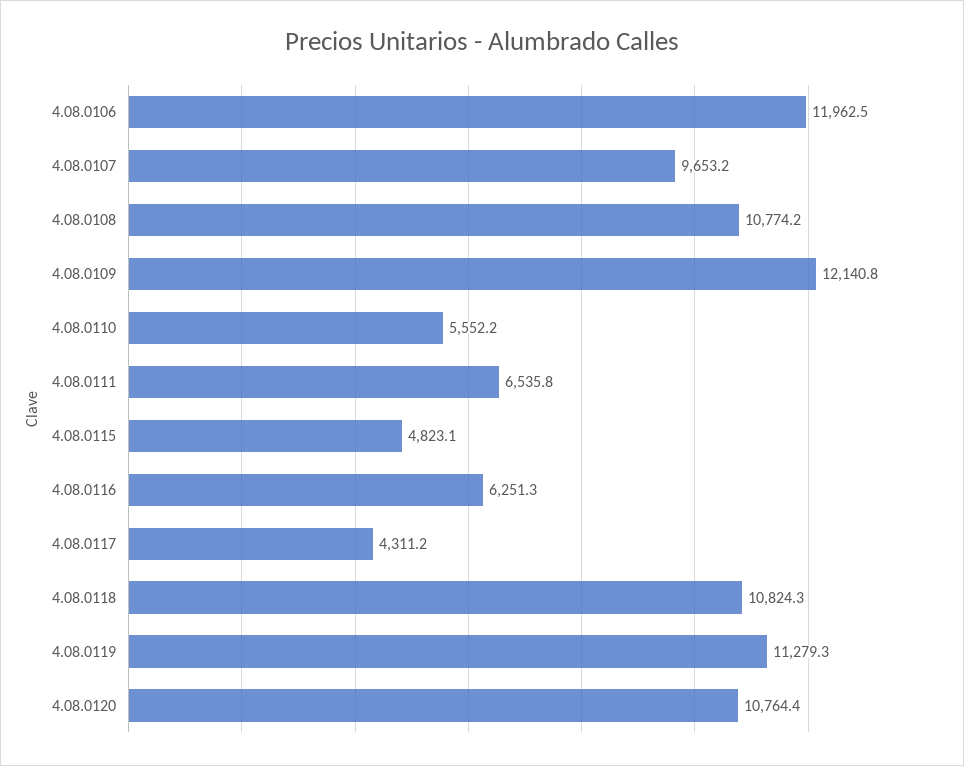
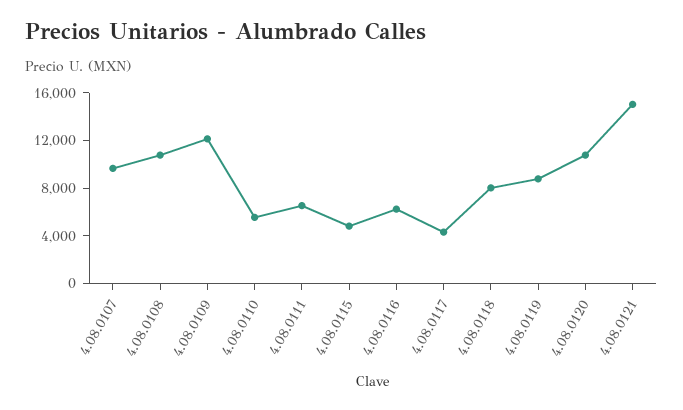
4.08.0106: 11962.5 -> none
4.08.0118: 10824.3 -> 8000
4.08.0119: 11279.3 -> 9000
4.08.0121: none -> 15000

